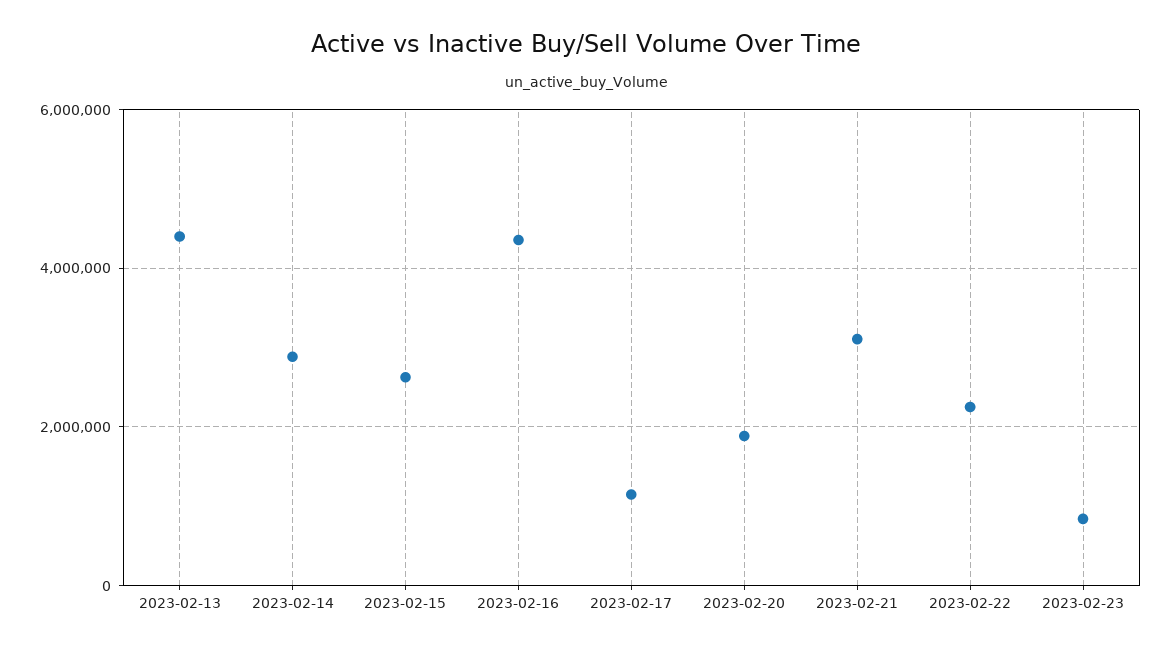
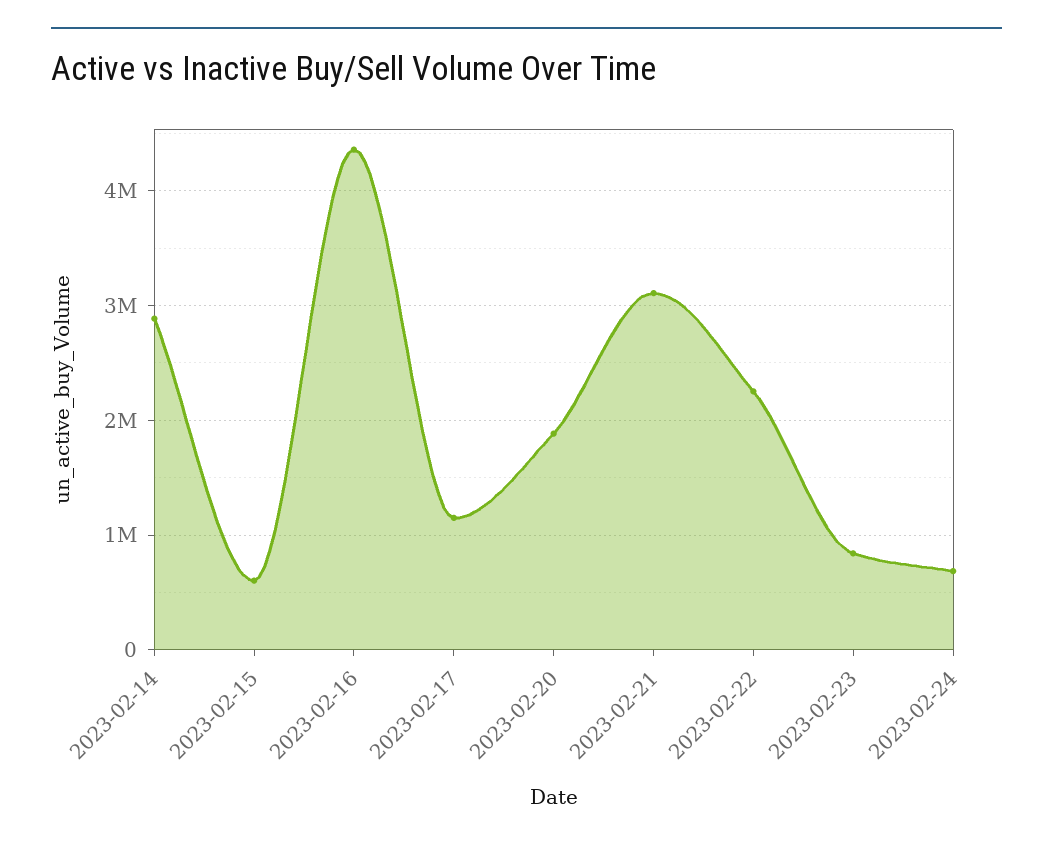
2023-02-13: 4400000 -> none
2023-02-15: 2600000 -> 600000
2023-02-24: none -> 700000

